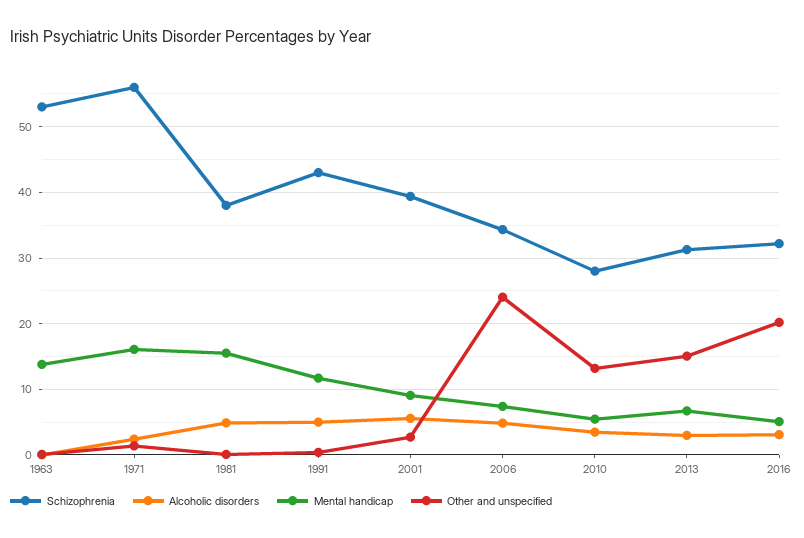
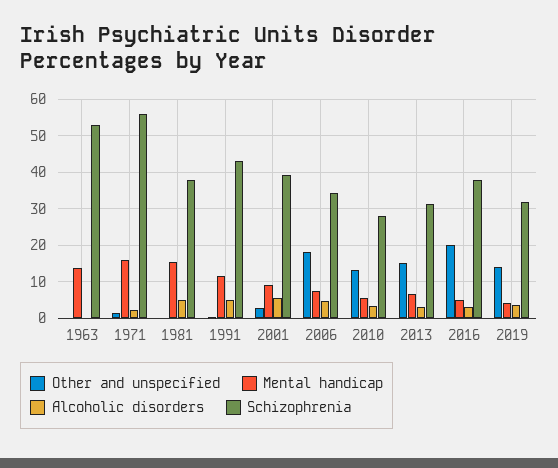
Other and unspecified, 2006: 24 -> 18
Schizophrenia, 2016: 32 -> 38
Other and unspecified, 2019: none -> 14
Mental handicap, 2019: none -> 4
Alcoholic disorders, 2019: none -> 4
Schizophrenia, 2019: none -> 32

